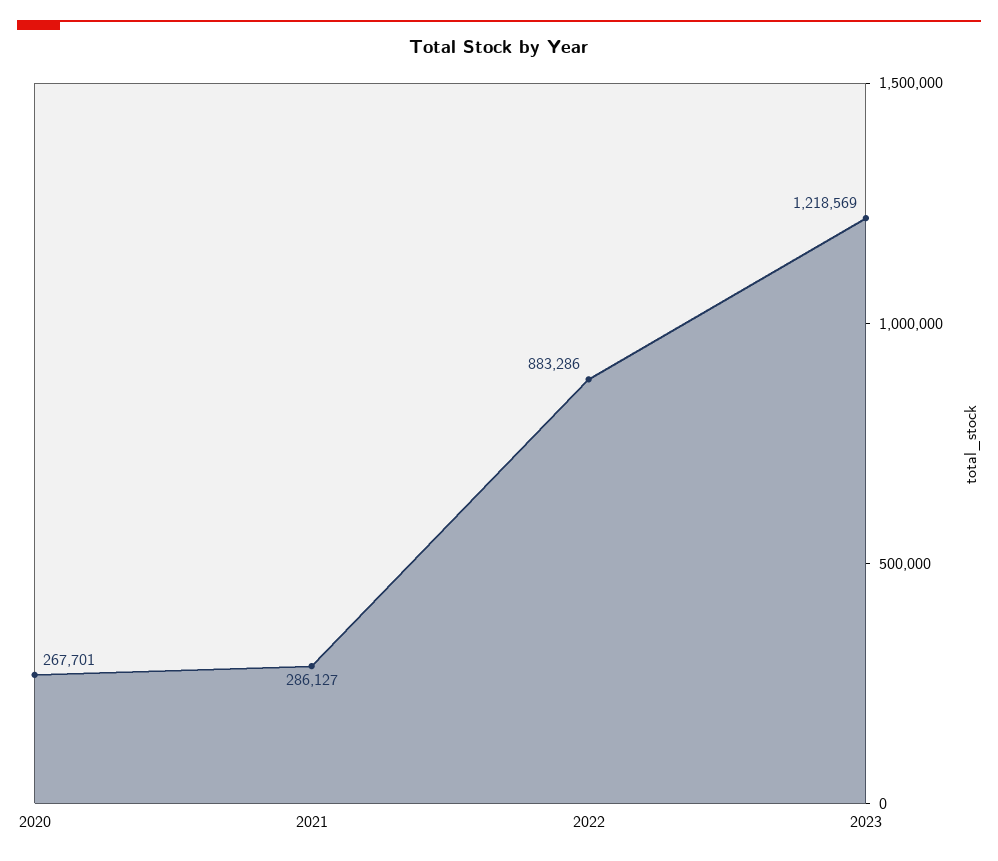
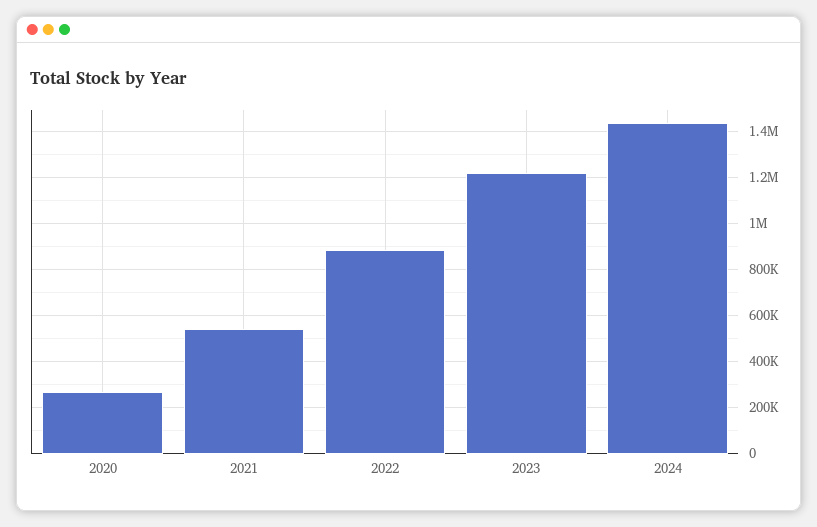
2021: 286127 -> 550000
2024: none -> 1450000

